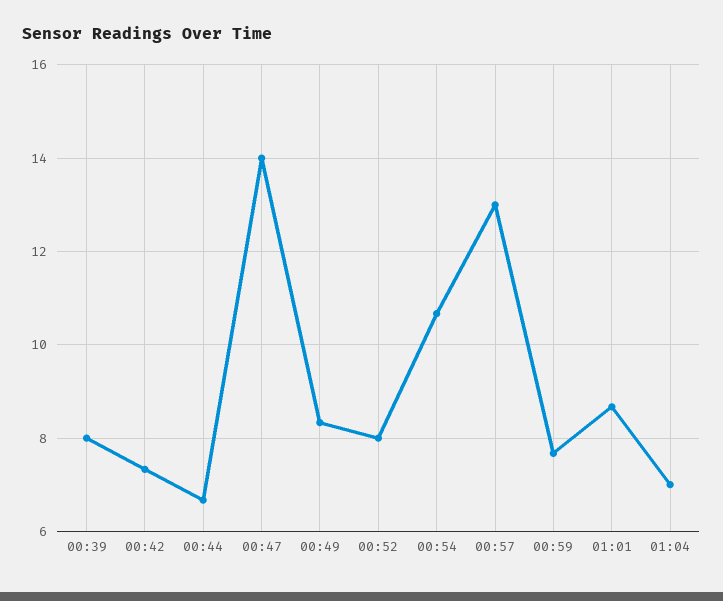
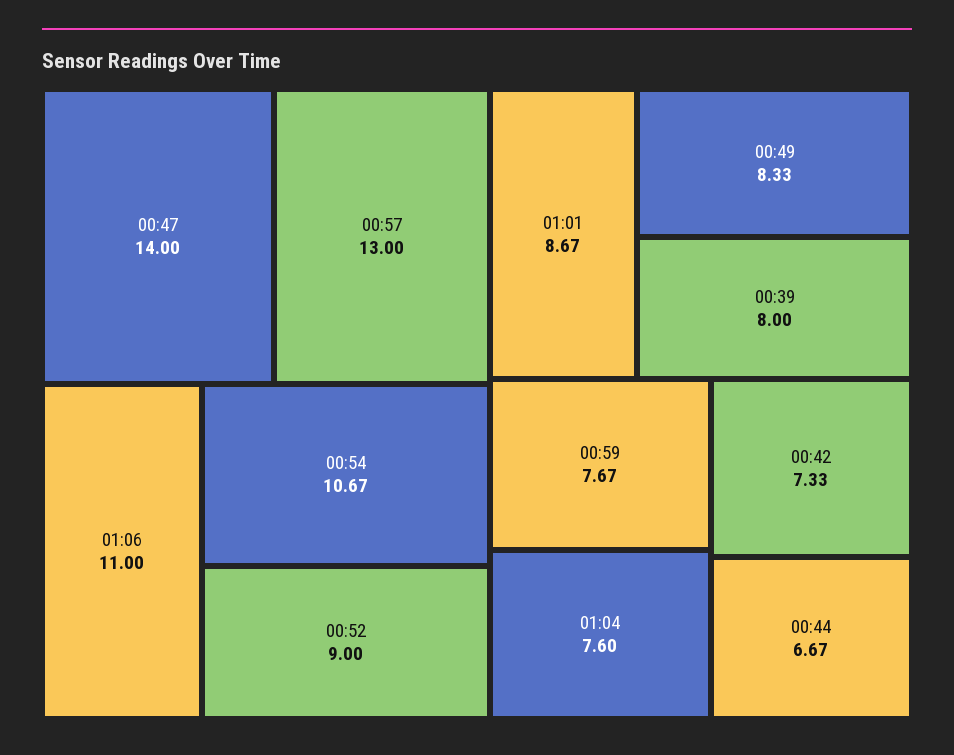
00:52: 8 -> 9
01:04: 7 -> 7.6
01:06: none -> 11

